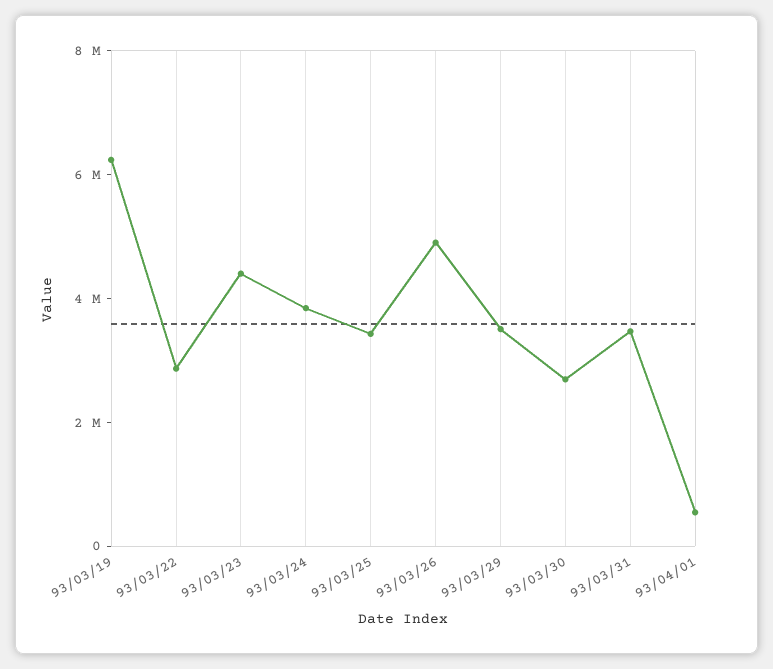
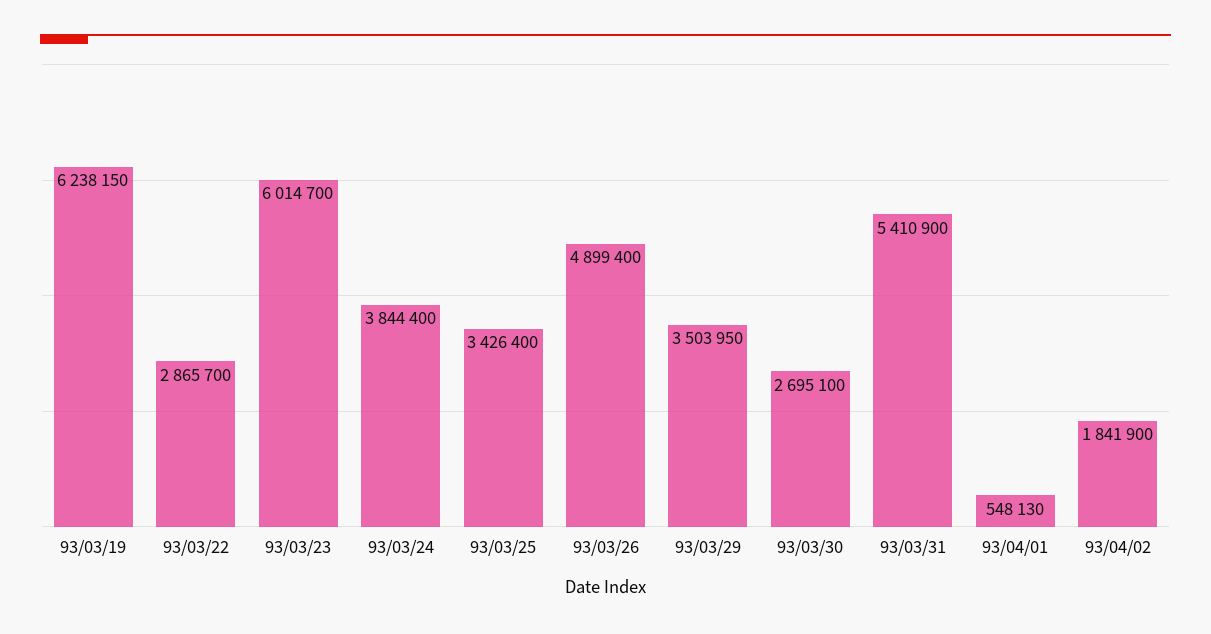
93/03/23: 4500000 -> 6014700
93/03/31: 3500000 -> 5410900
93/04/02: none -> 1841900

